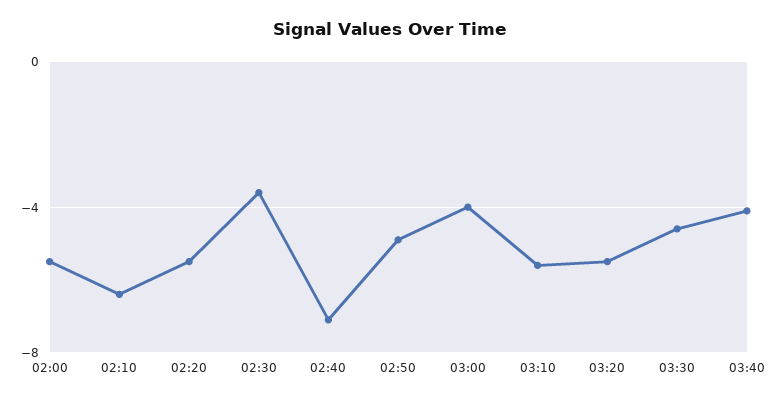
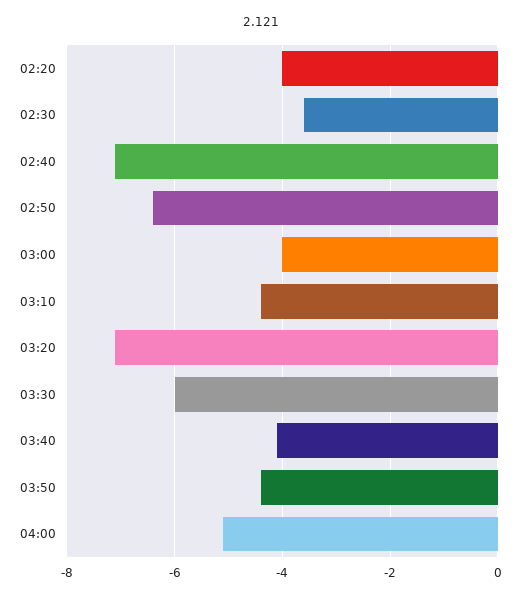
02:00: -5.5 -> none
02:10: -6.5 -> none
02:20: -5.5 -> -4
02:50: -5 -> -6.5
03:10: -5.5 -> -4.5
03:20: -5.5 -> -7
03:30: -4.5 -> -6
03:50: none -> -4.5
04:00: none -> -5

